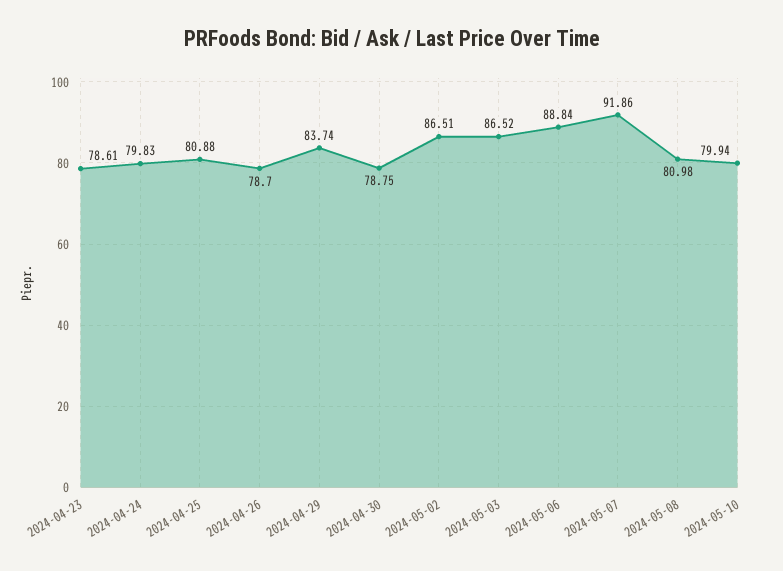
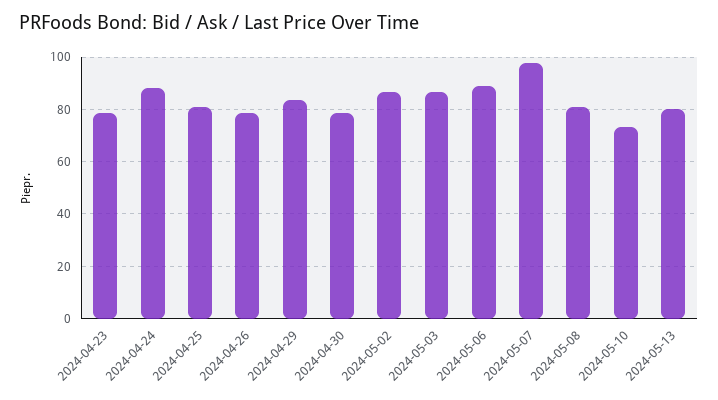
2024-04-24: 79.83 -> 87.5
2024-05-07: 91.86 -> 97.5
2024-05-10: 79.94 -> 72.5
2024-05-13: none -> 80

